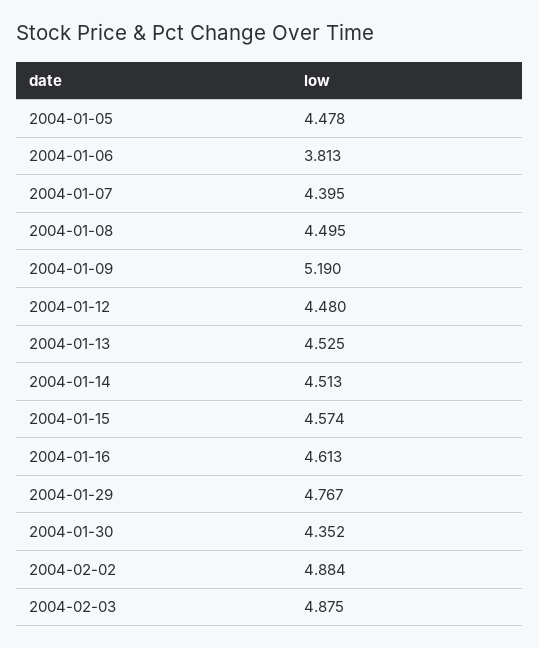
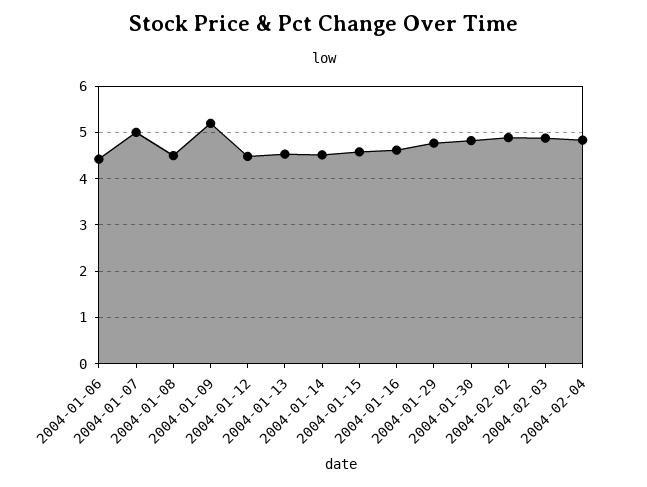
2004-01-05: 4.478 -> none
2004-01-06: 3.813 -> 4.4
2004-01-07: 4.395 -> 5
2004-01-30: 4.352 -> 4.8
2004-02-04: none -> 4.8

